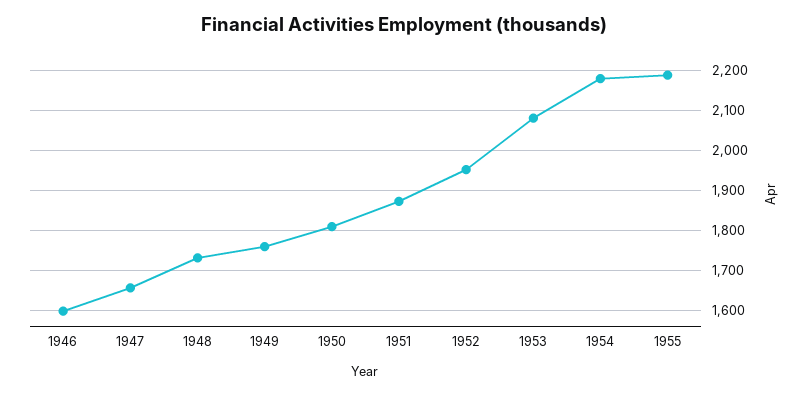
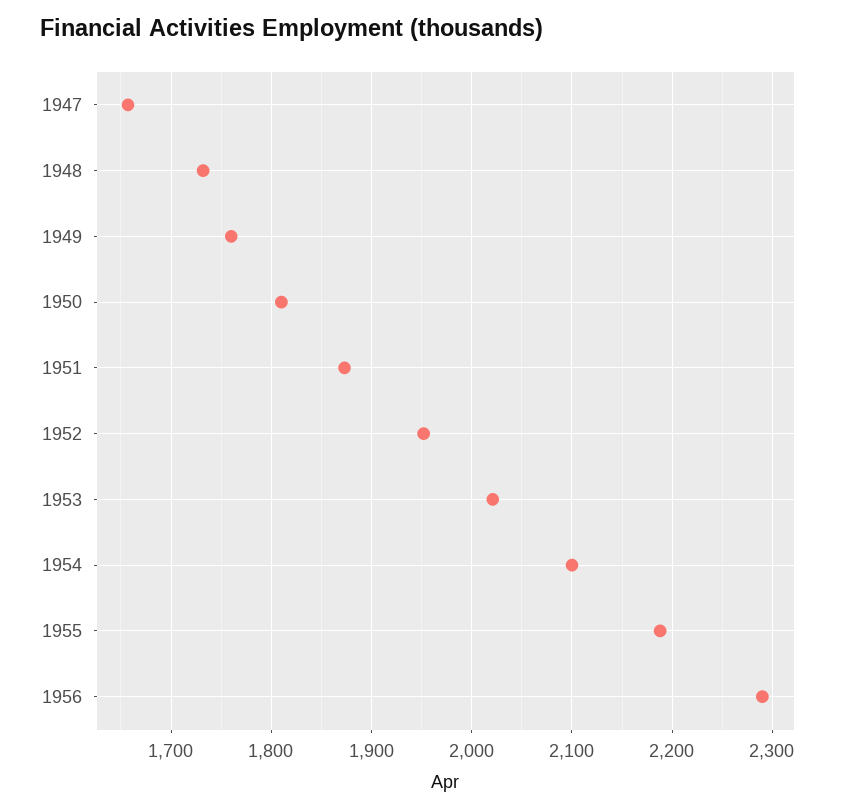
1946: 1600 -> none
1953: 2080 -> 2020
1954: 2180 -> 2100
1956: none -> 2290

